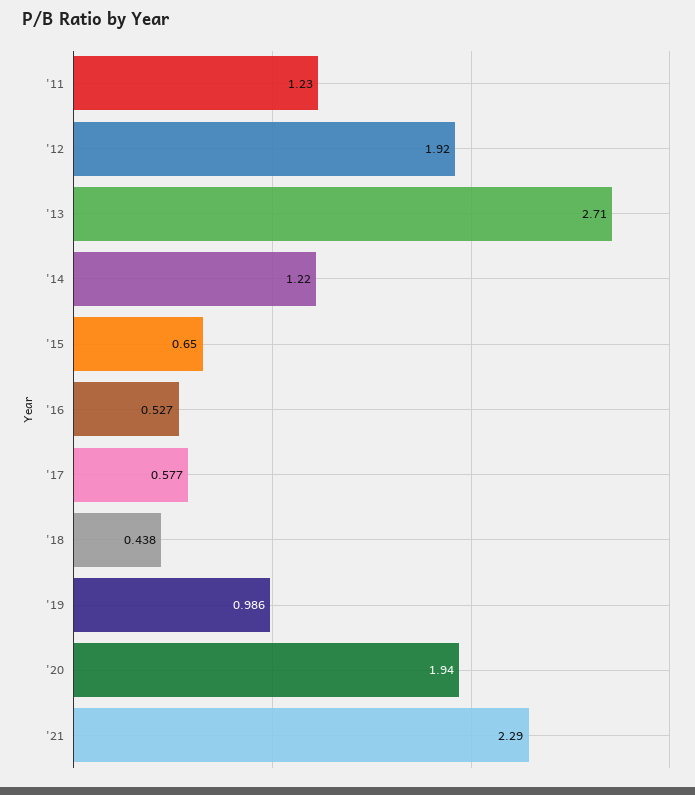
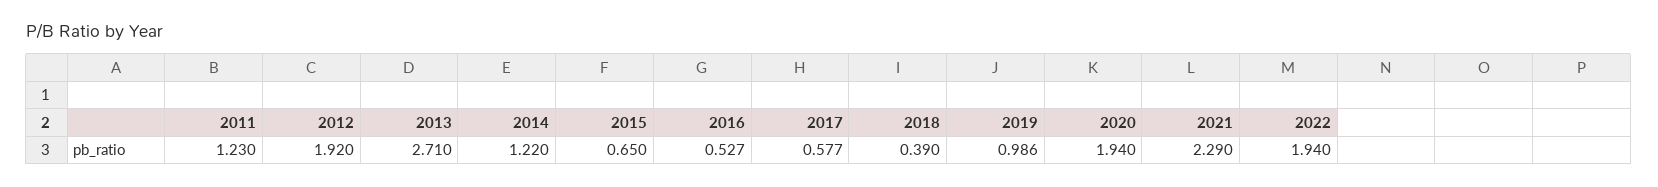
'18: 0.438 -> 0.39
2022: none -> 1.94

